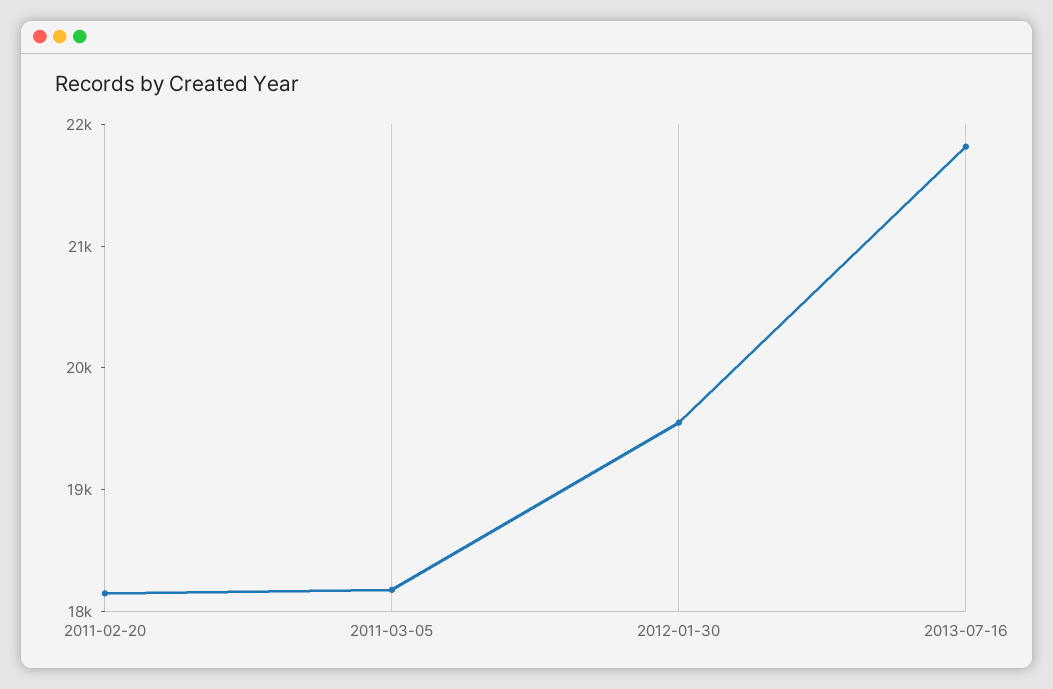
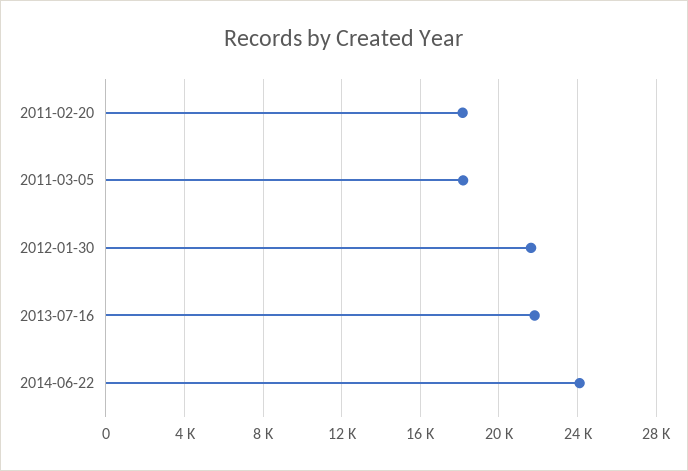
2012-01-30: 19600 -> 21500
2014-06-22: none -> 24000

